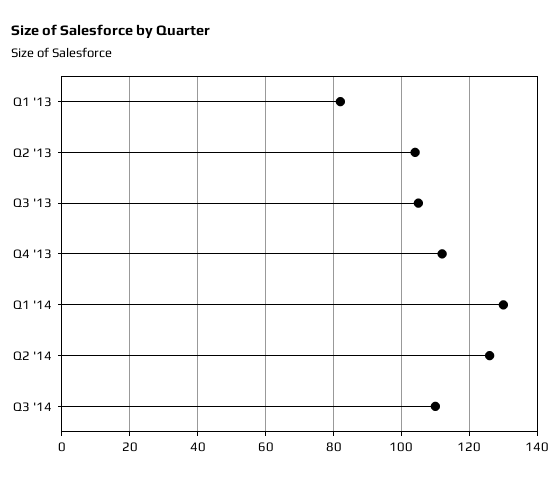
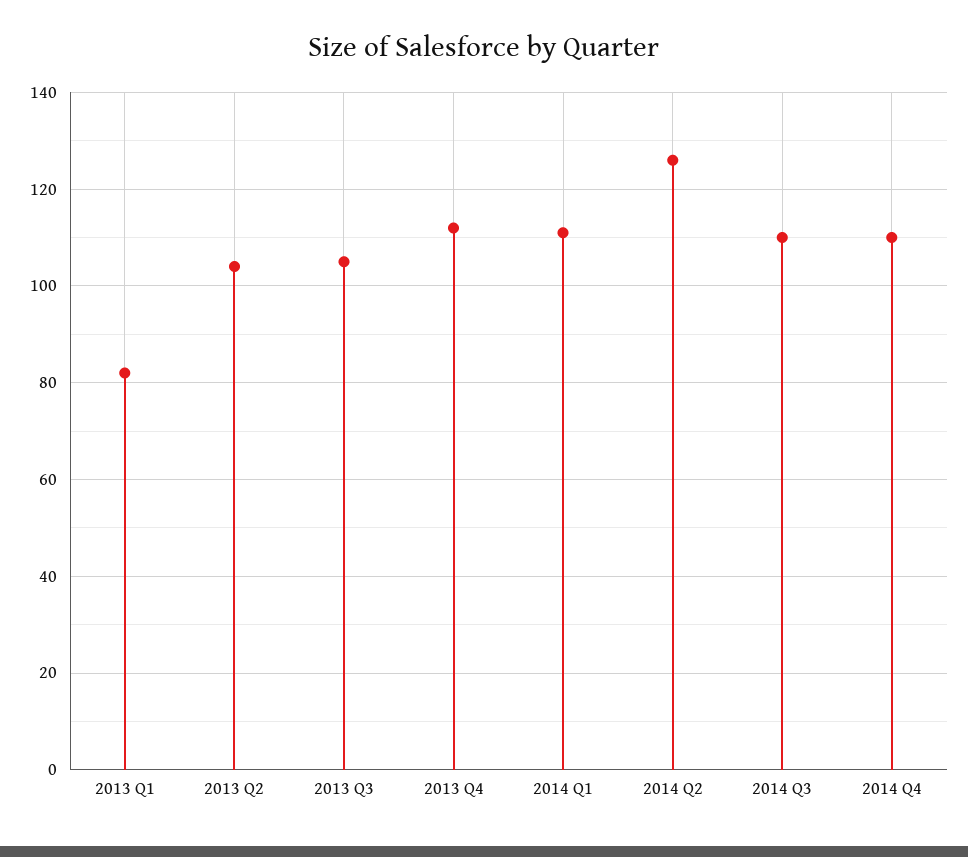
Q1 '14: 130 -> 110
2014 Q4: none -> 110

